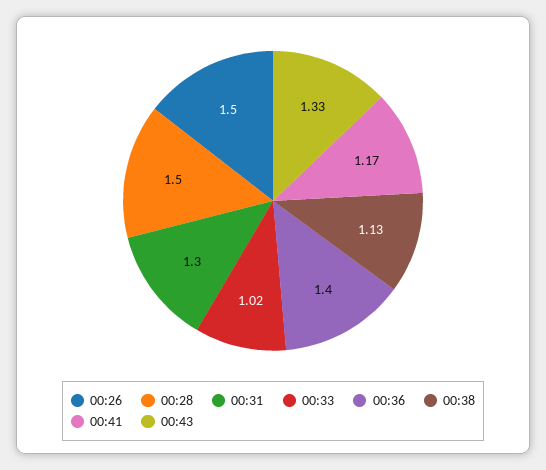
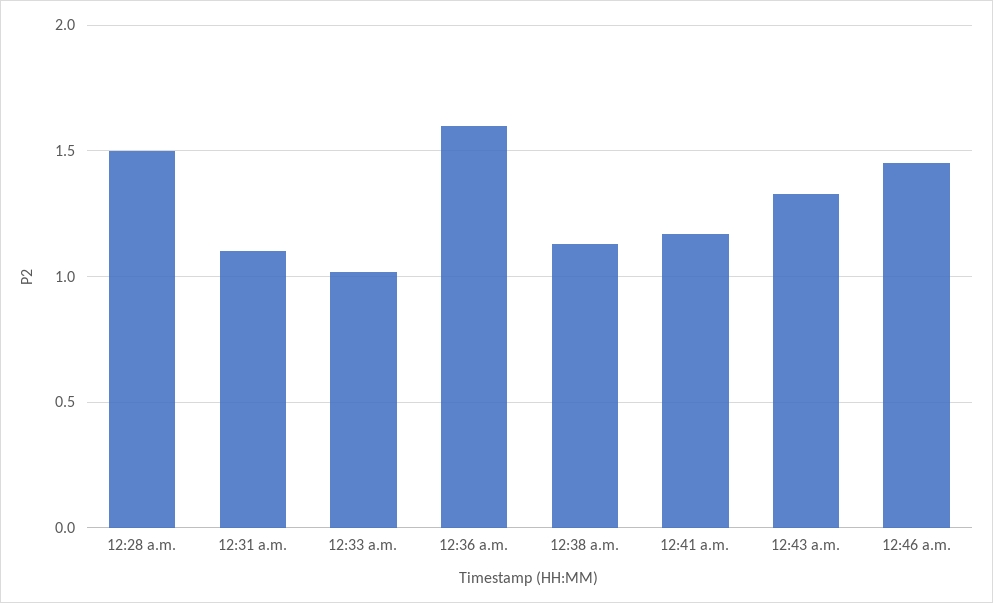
00:26: 1.5 -> none
00:31: 1.3 -> 1.1
00:36: 1.4 -> 1.6
12:46 a.m.: none -> 1.45

